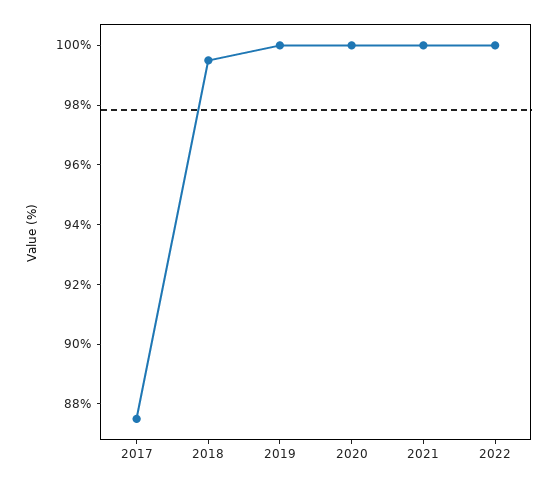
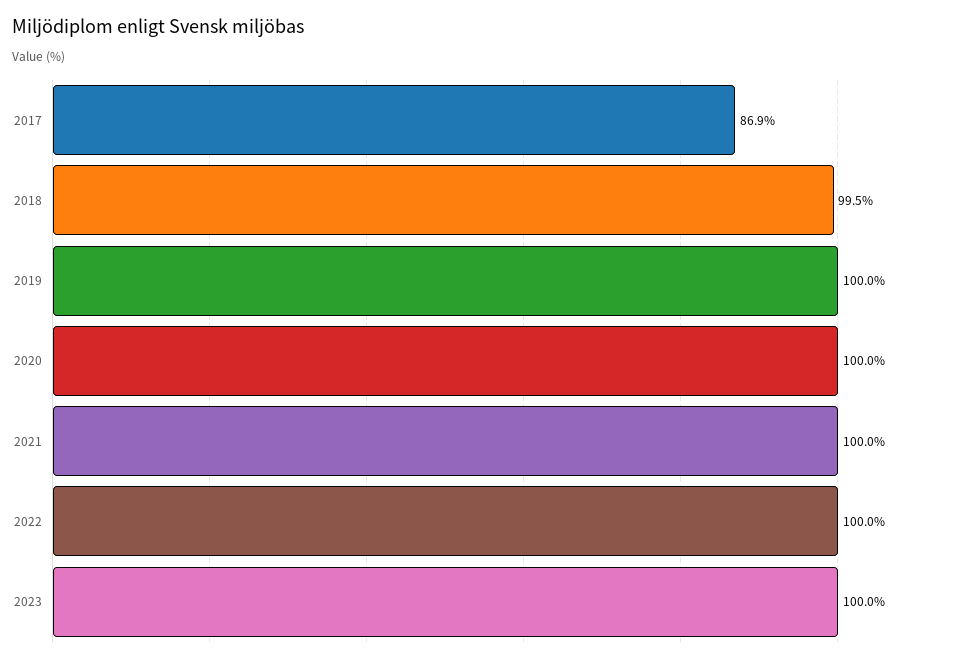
2017: 87.5 -> 86.9
2023: none -> 100

